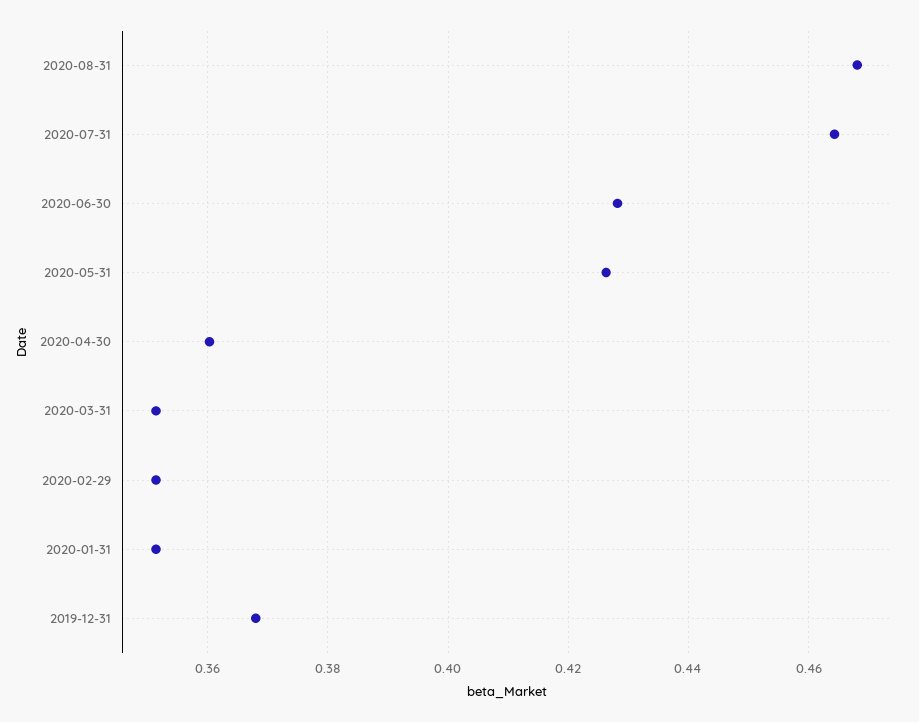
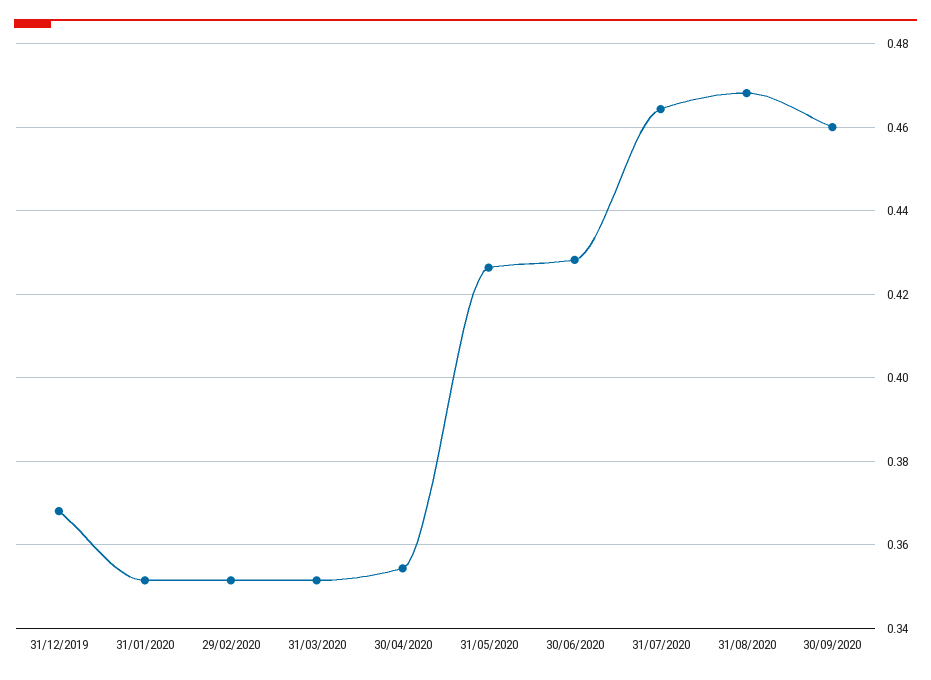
2020-04-30: 0.36 -> 0.354
30/09/2020: none -> 0.46

